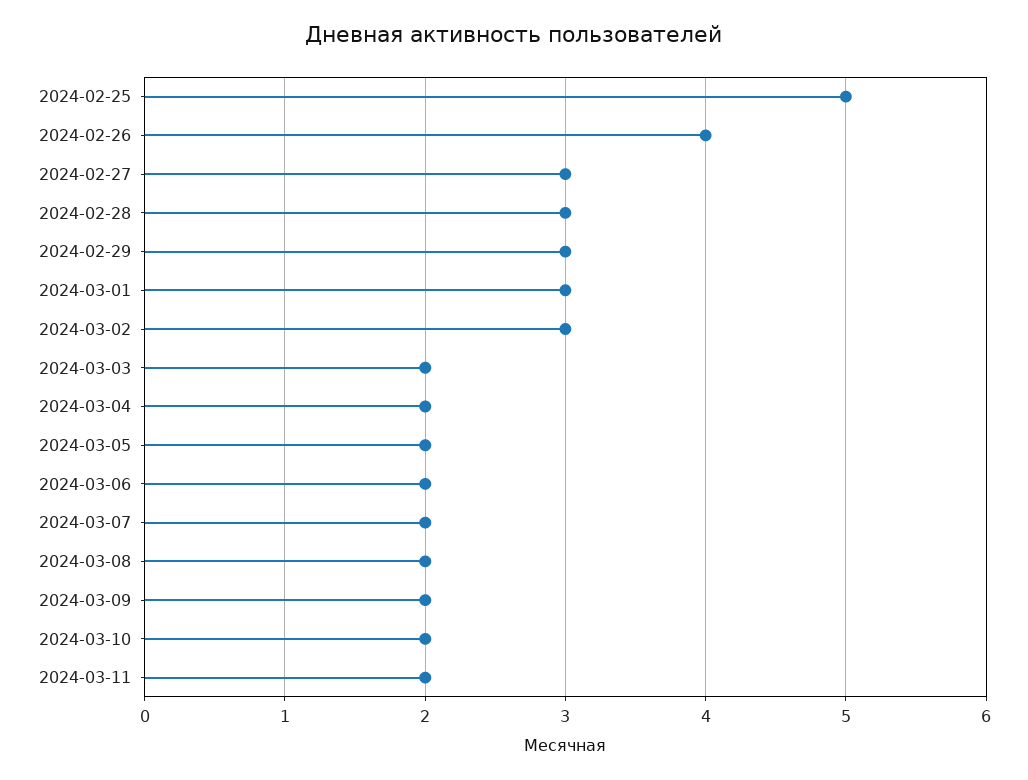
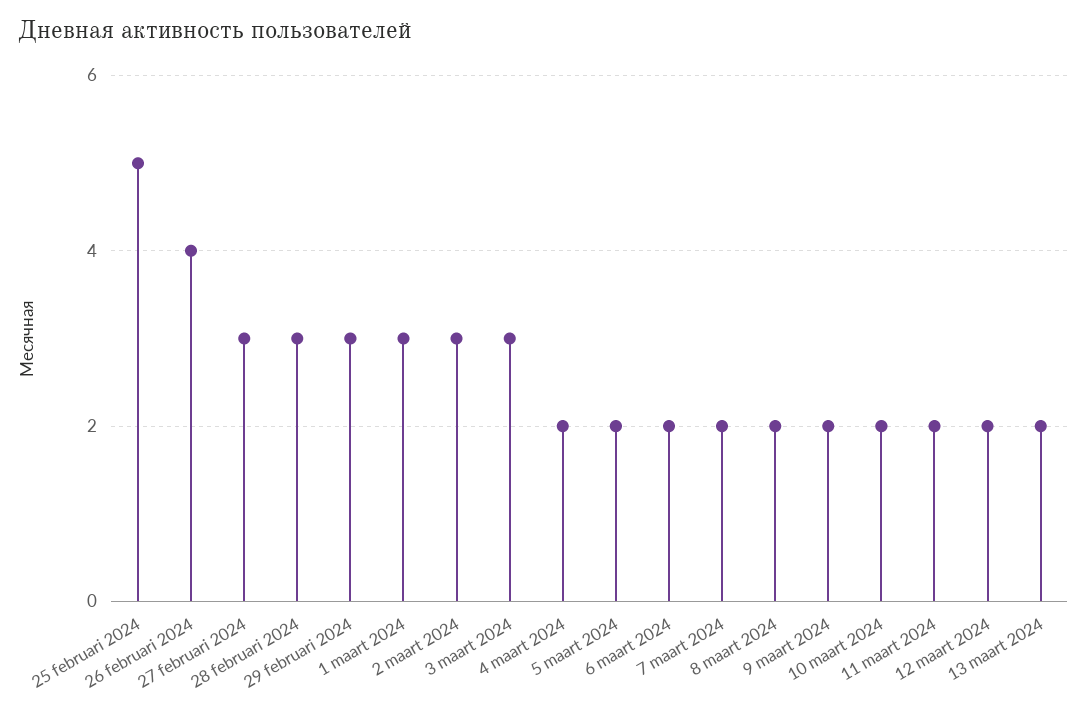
2024-03-03: 2 -> 3
12 maart 2024: none -> 2
13 maart 2024: none -> 2

